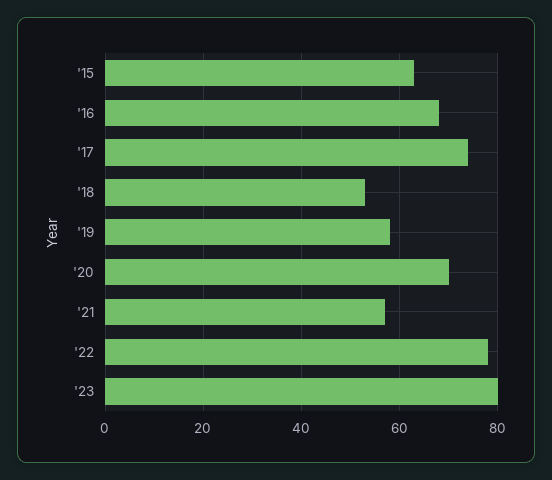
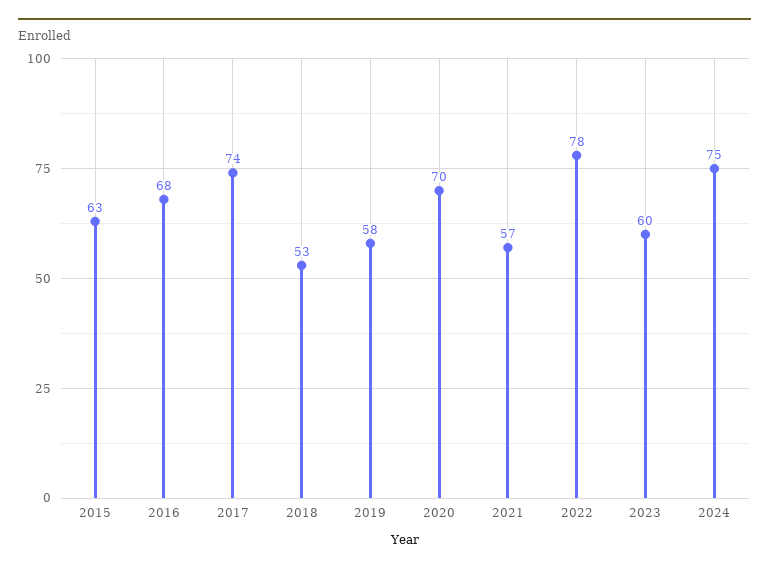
'23: 80 -> 60
2024: none -> 75

